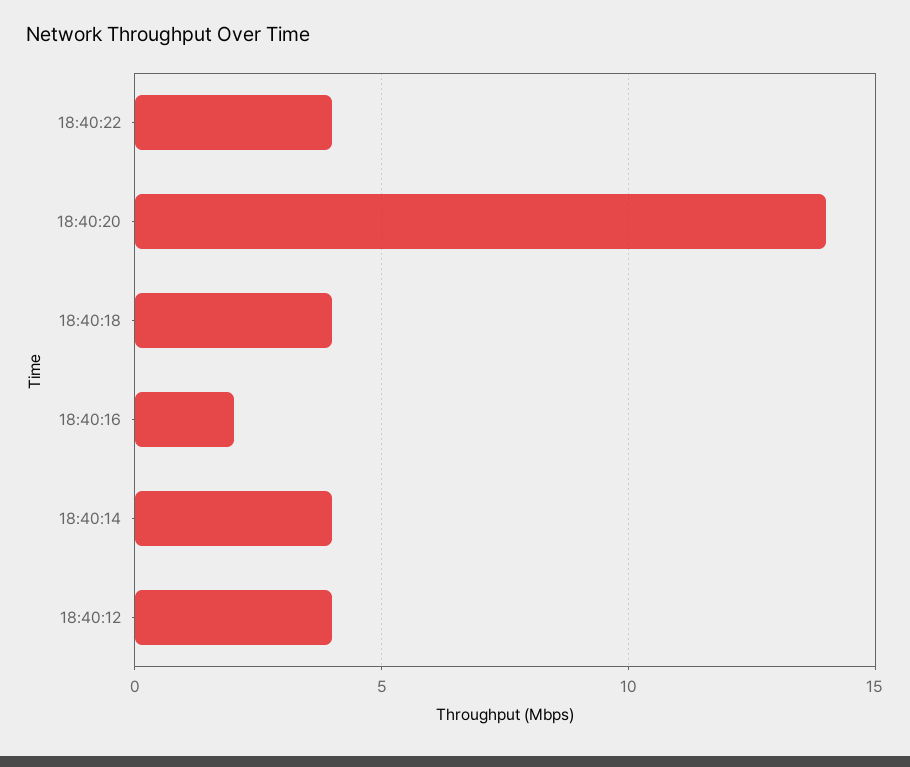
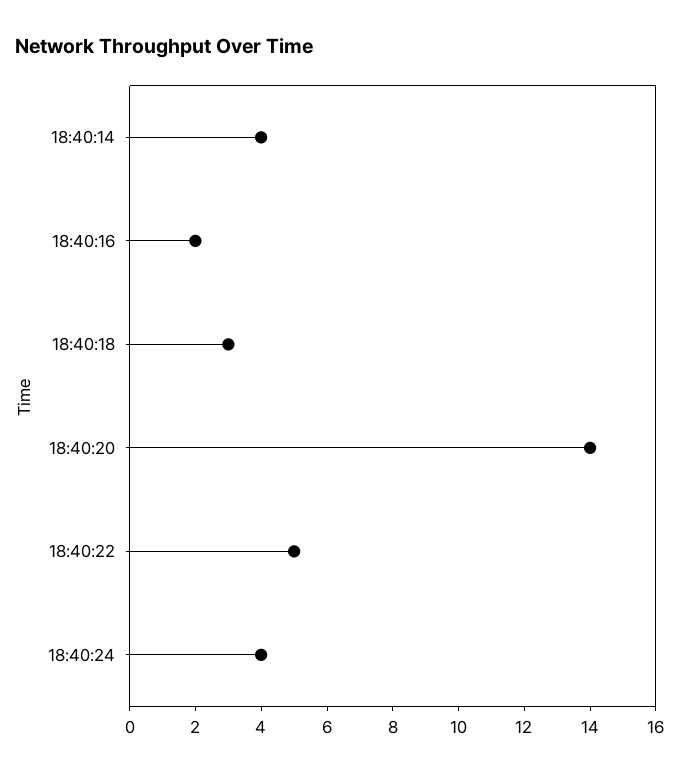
18:40:22: 4 -> 5
18:40:18: 4 -> 3
18:40:12: 4 -> none
18:40:24: none -> 4

